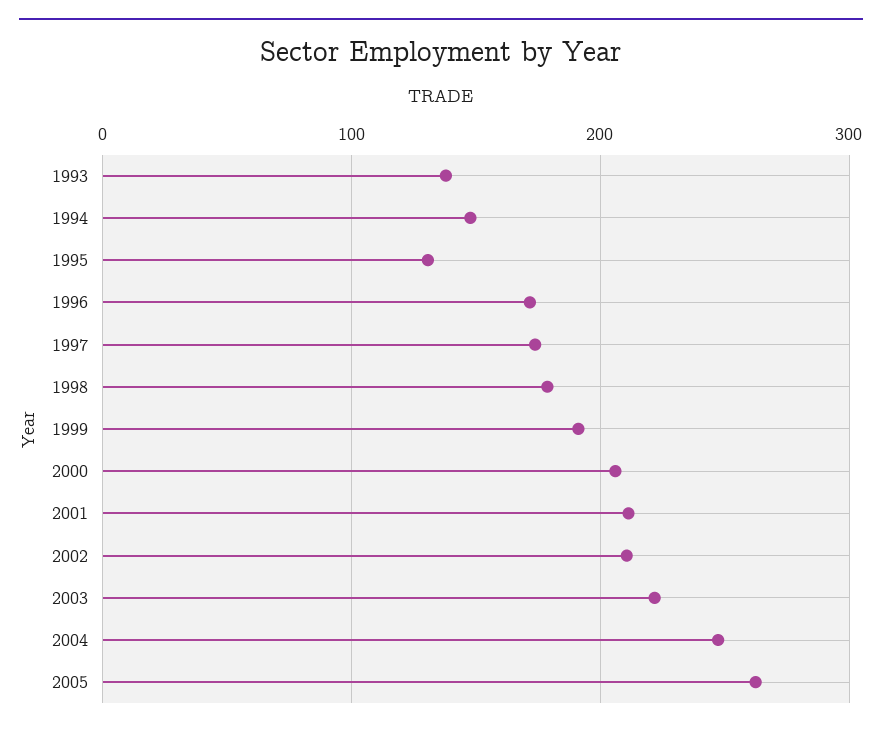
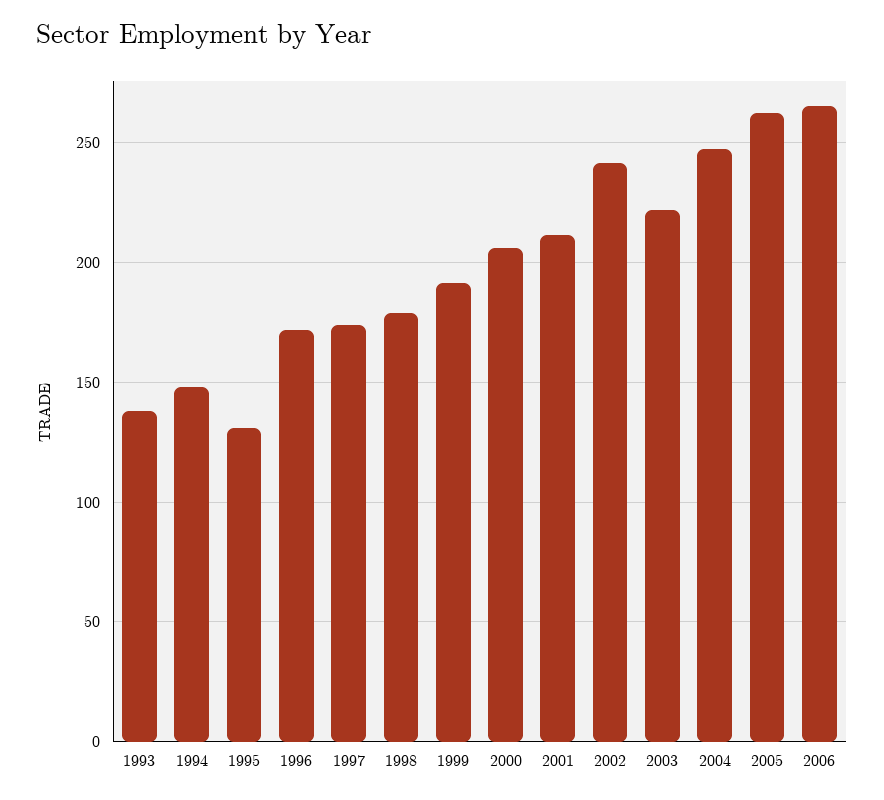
2002: 210 -> 240
2006: none -> 265

